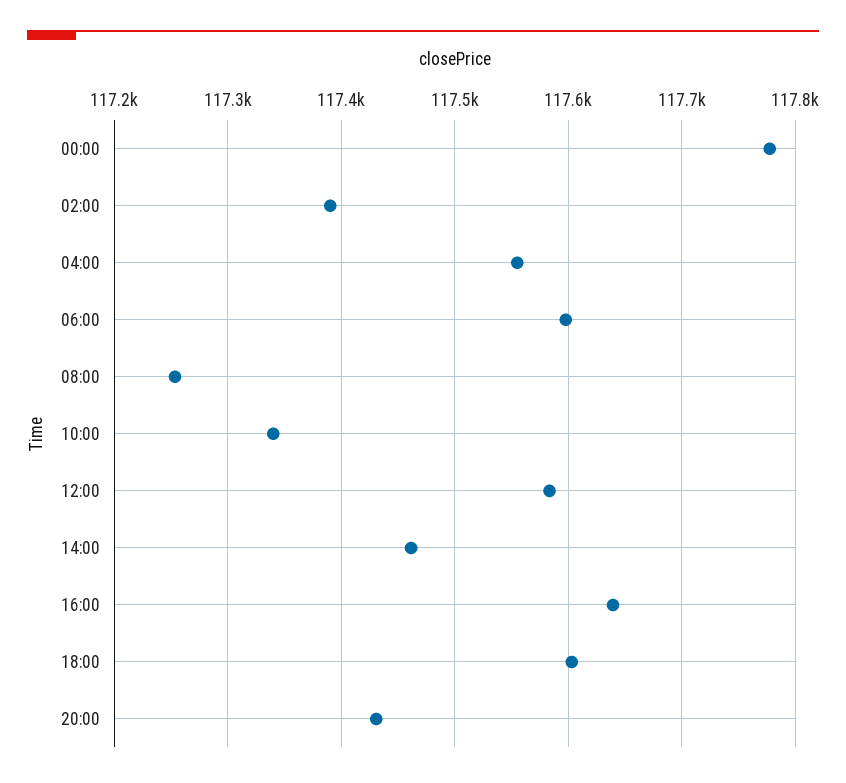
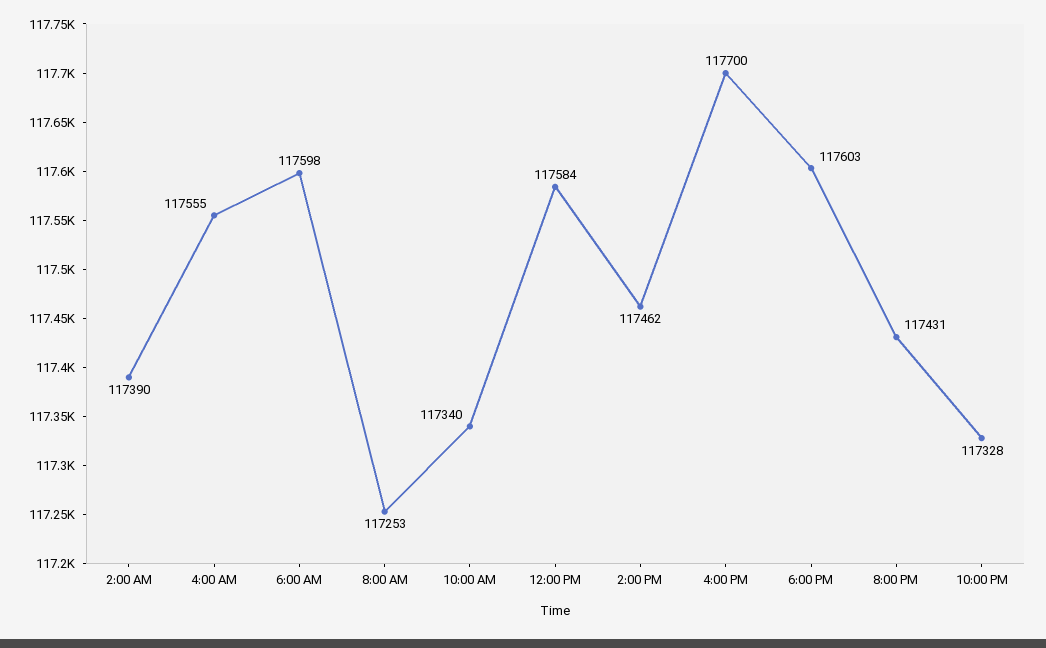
00:00: 117780 -> none
16:00: 117640 -> 117700
10:00 PM: none -> 117328

